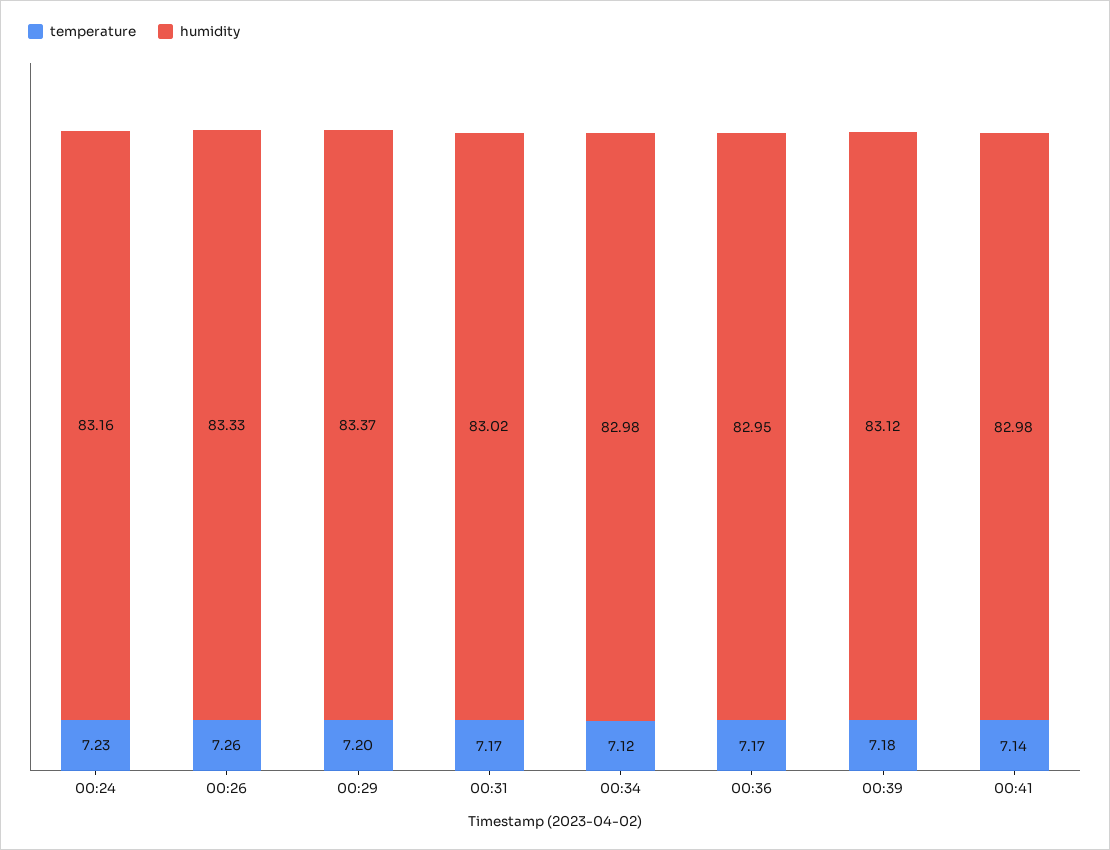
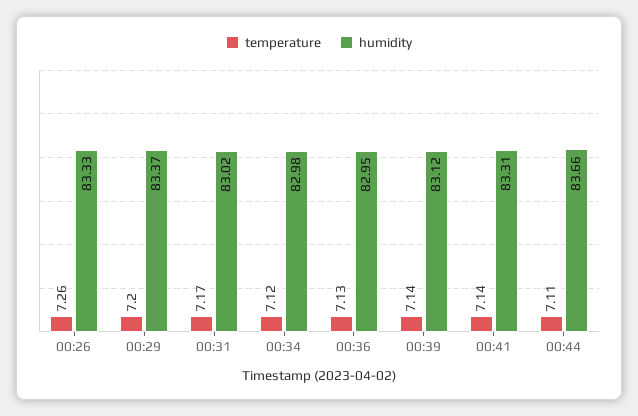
temperature, 00:24: 7.23 -> none
humidity, 00:24: 83.16 -> none
temperature, 00:36: 7.17 -> 7.13
temperature, 00:39: 7.18 -> 7.14
humidity, 00:41: 82.98 -> 83.31
temperature, 00:44: none -> 7.11
humidity, 00:44: none -> 83.66

